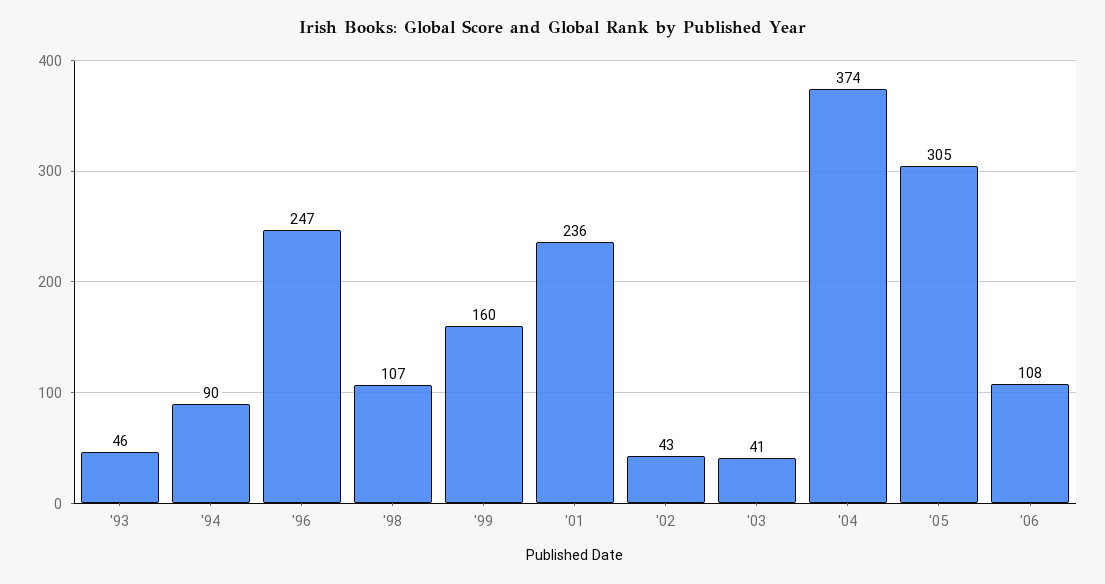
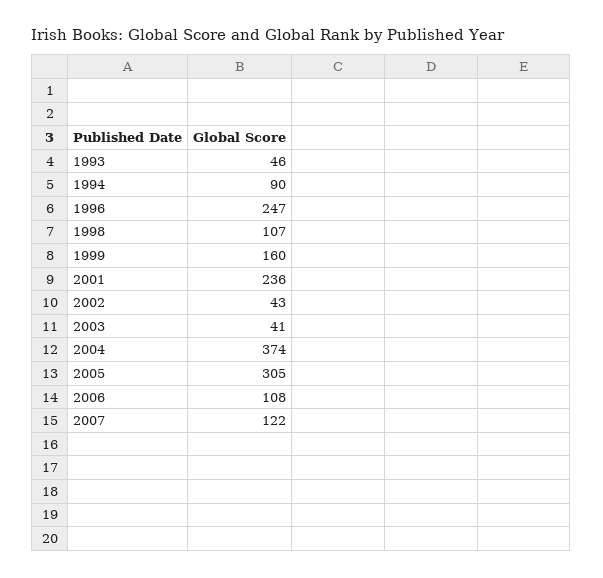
2007: none -> 122

